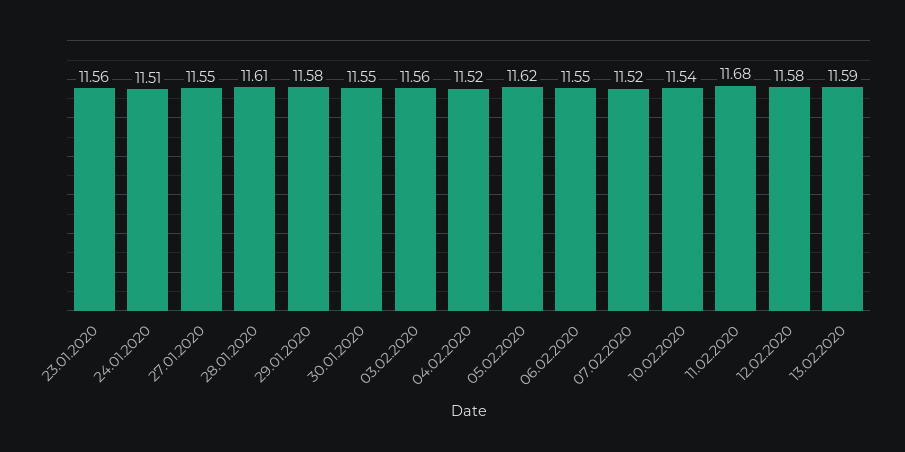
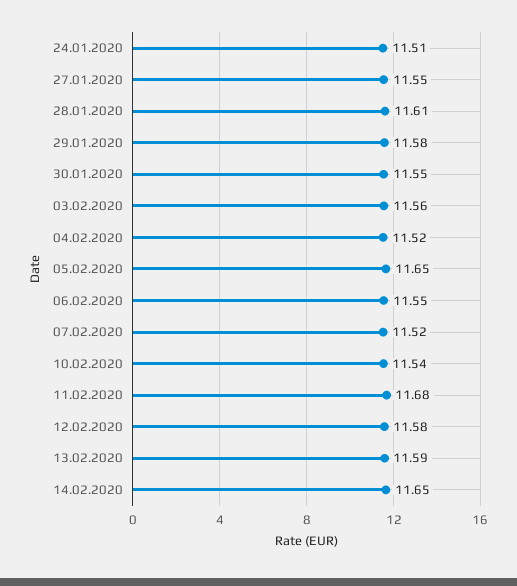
23.01.2020: 11.56 -> none
05.02.2020: 11.62 -> 11.65
14.02.2020: none -> 11.65

